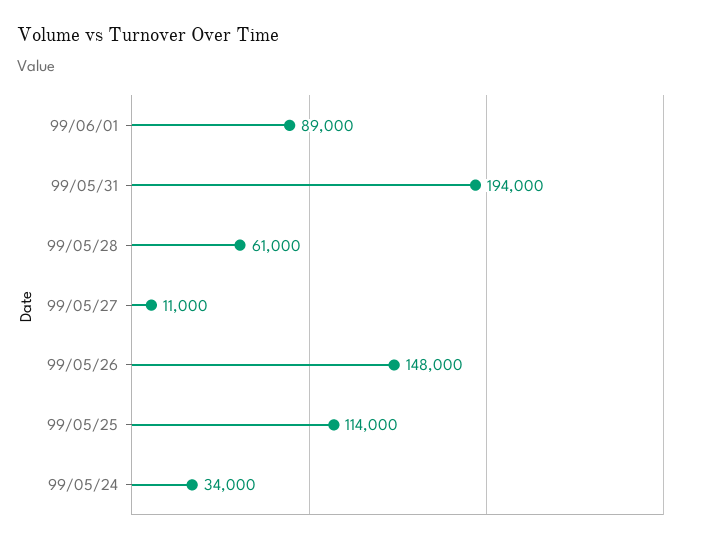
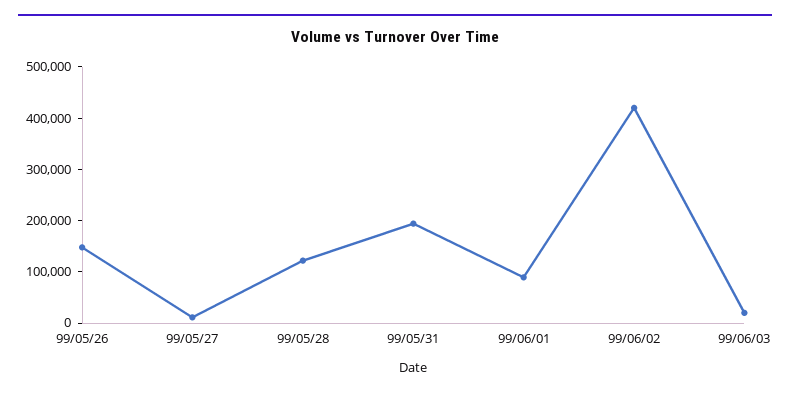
99/05/28: 61000 -> 120000
99/05/25: 114000 -> none
99/05/24: 34000 -> none
99/06/02: none -> 420000
99/06/03: none -> 20000

